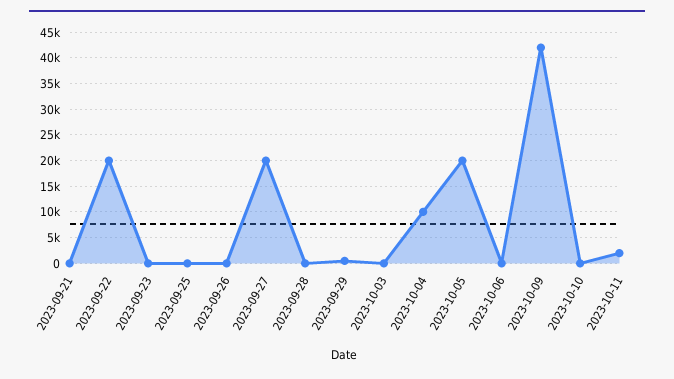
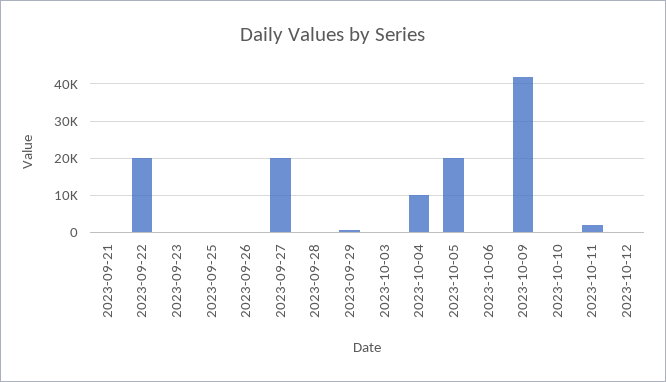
2023-10-12: none -> 0

